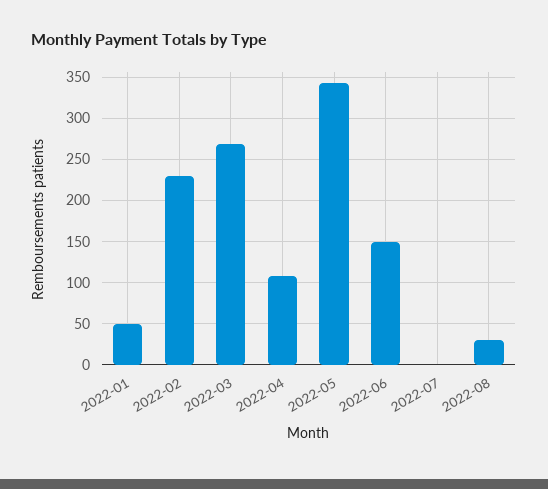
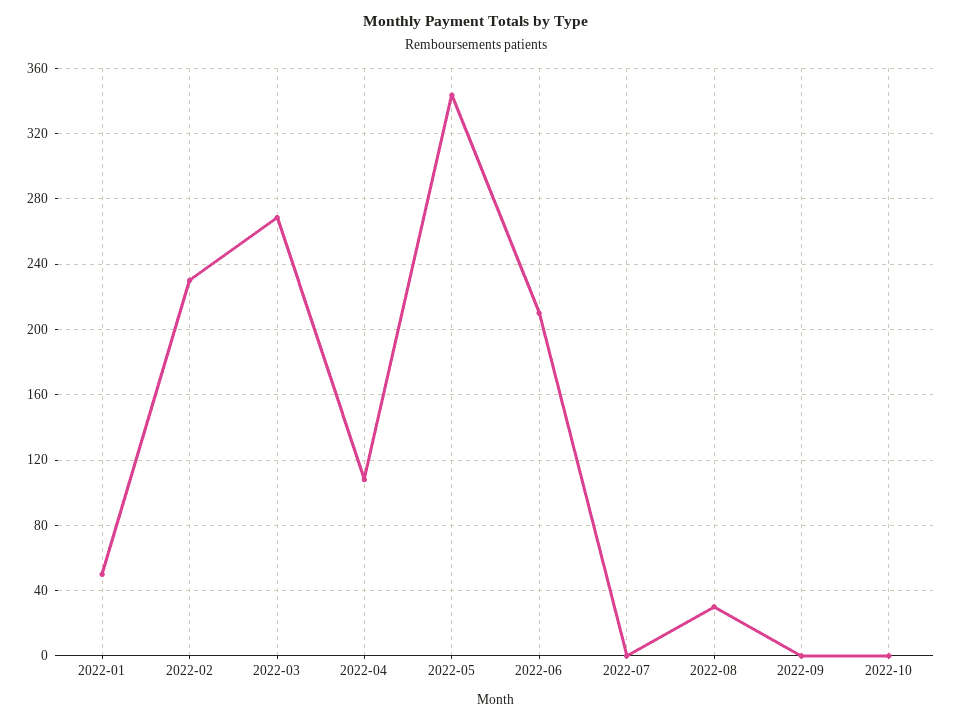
2022-06: 150 -> 210
2022-09: none -> 0
2022-10: none -> 0

